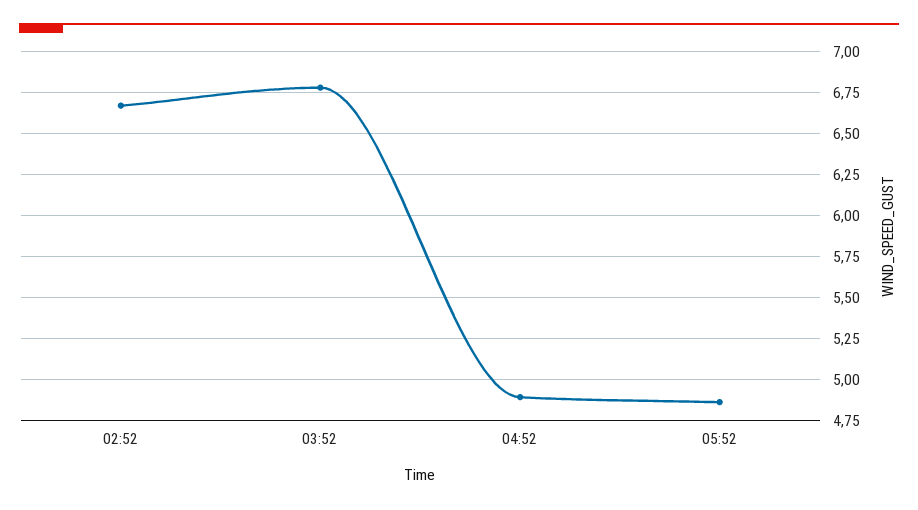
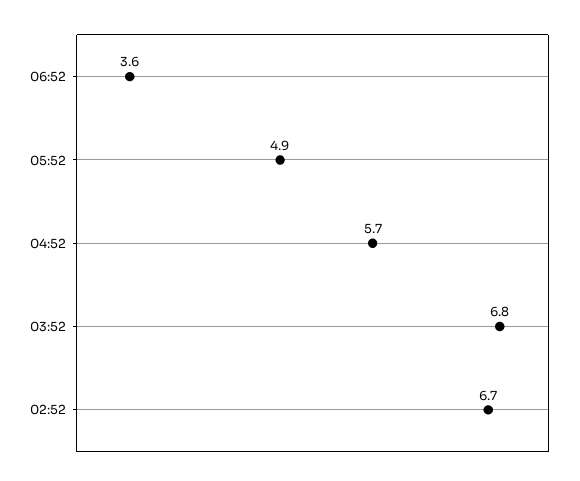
04:52: 4.9 -> 5.7
06:52: none -> 3.6

